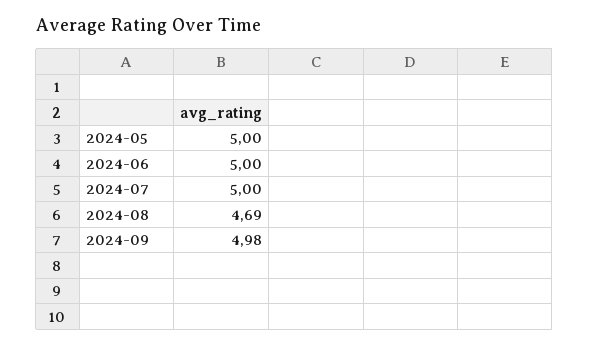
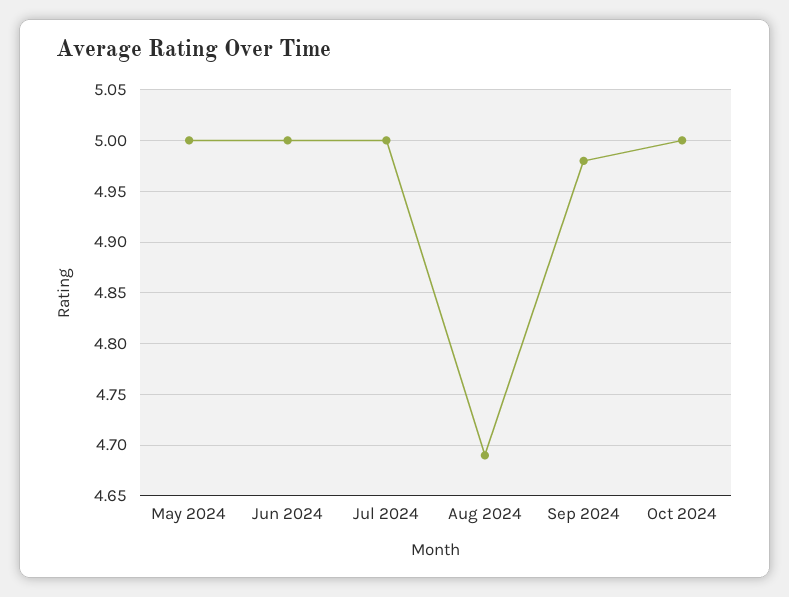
Oct 2024: none -> 5

